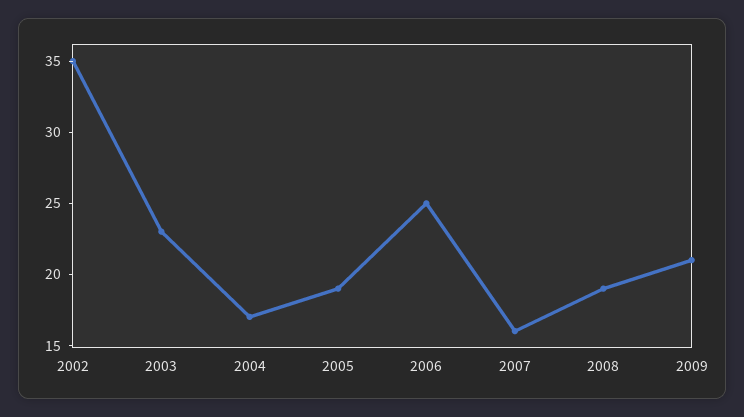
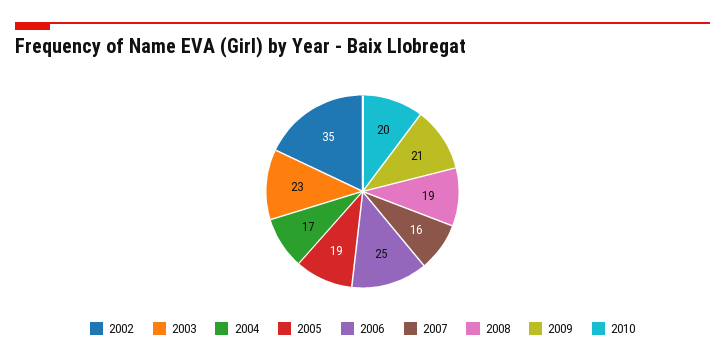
2010: none -> 20

